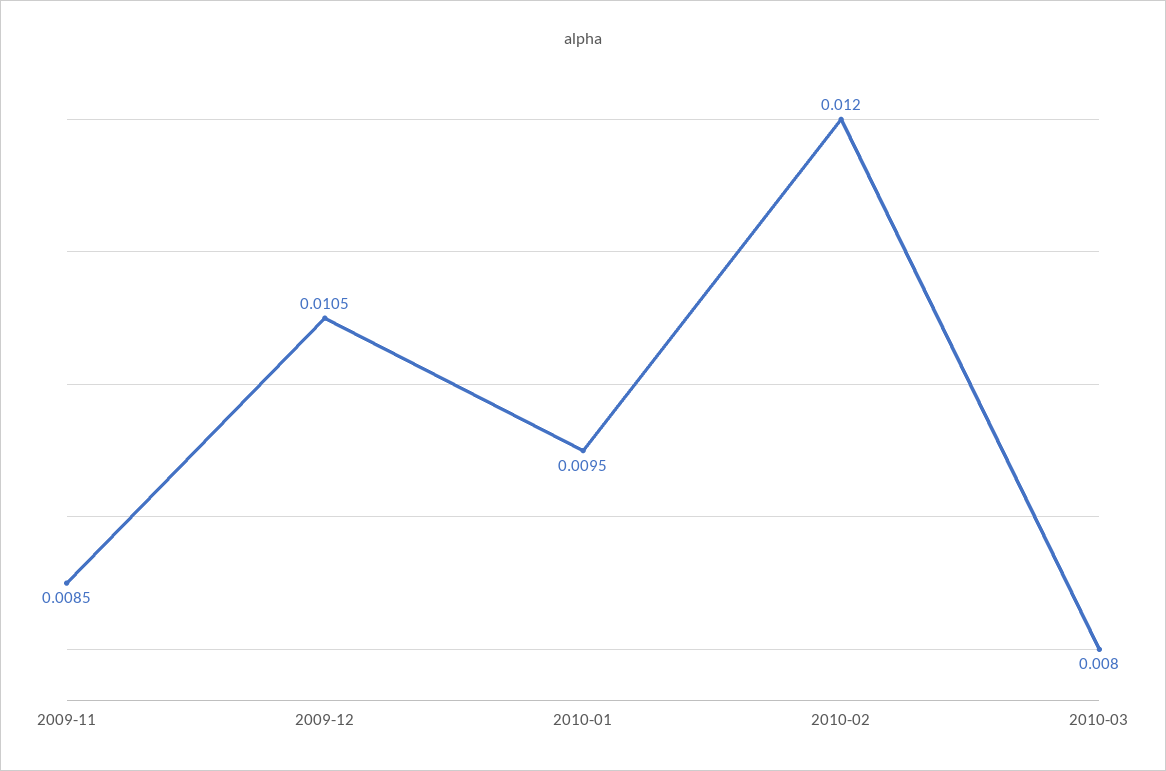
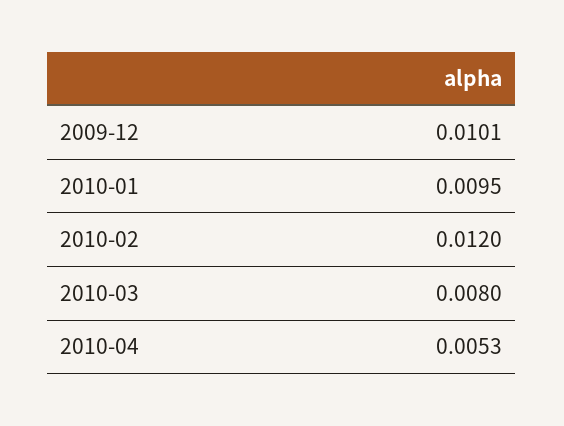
2009-11: 0.0085 -> none
2009-12: 0.0105 -> 0.0101
2010-04: none -> 0.0053

